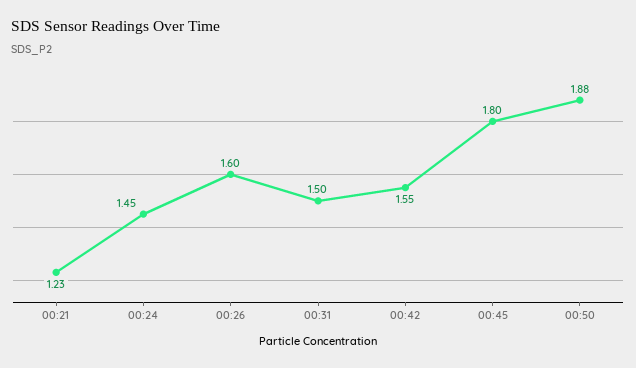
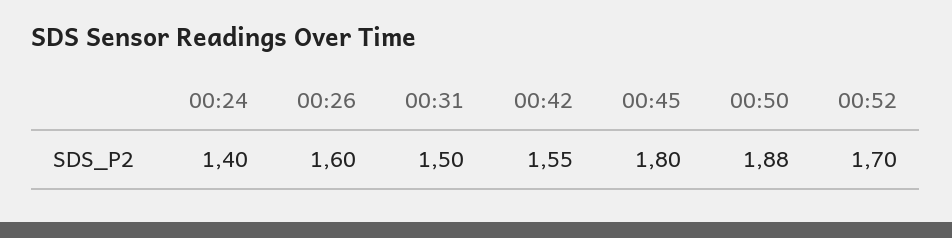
00:21: 1.23 -> none
00:24: 1.45 -> 1.4
00:52: none -> 1.7

